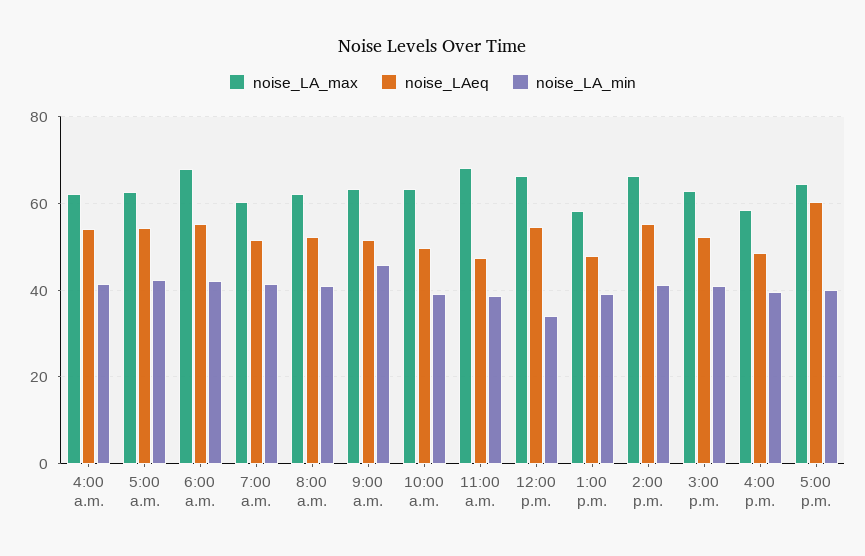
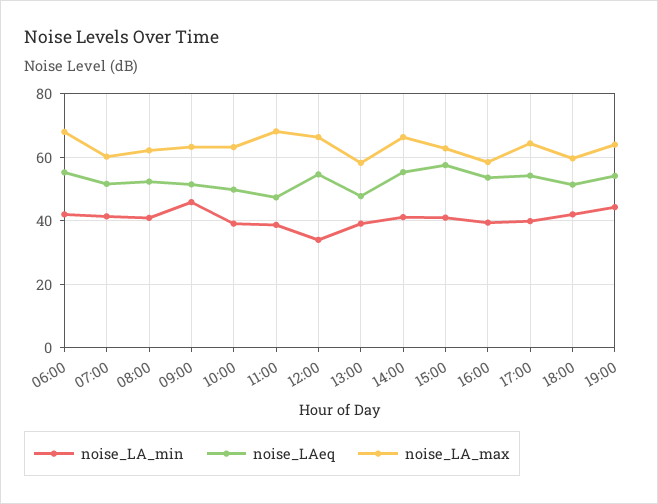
noise_LA_max, 4:00 a.m.: 62 -> none
noise_LAeq, 4:00 a.m.: 54 -> none
noise_LA_min, 4:00 a.m.: 42 -> none
noise_LA_max, 5:00 a.m.: 62 -> none
noise_LAeq, 5:00 a.m.: 54 -> none
noise_LA_min, 5:00 a.m.: 42 -> none
noise_LAeq, 3:00 p.m.: 52 -> 58
noise_LAeq, 4:00 p.m.: 48 -> 54
noise_LAeq, 5:00 p.m.: 60 -> 54
noise_LA_min, 18:00: none -> 42
noise_LAeq, 18:00: none -> 52
noise_LA_max, 18:00: none -> 60
noise_LA_min, 19:00: none -> 44
noise_LAeq, 19:00: none -> 54
noise_LA_max, 19:00: none -> 64

